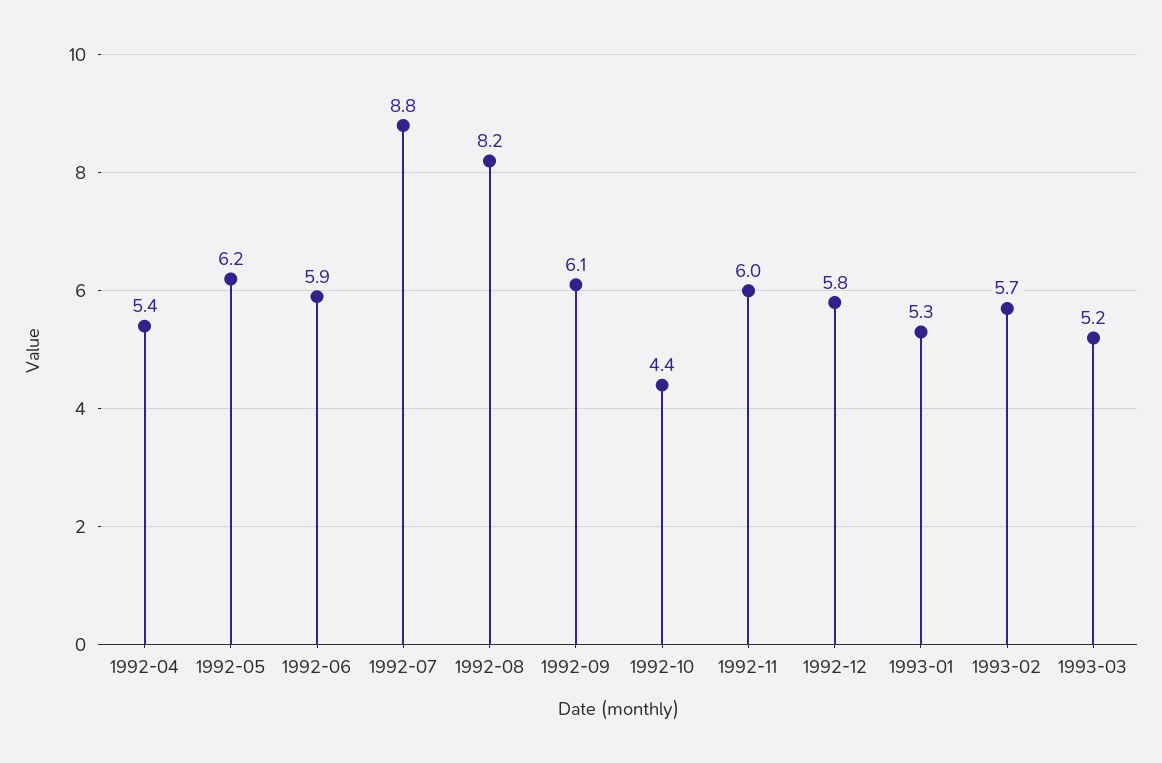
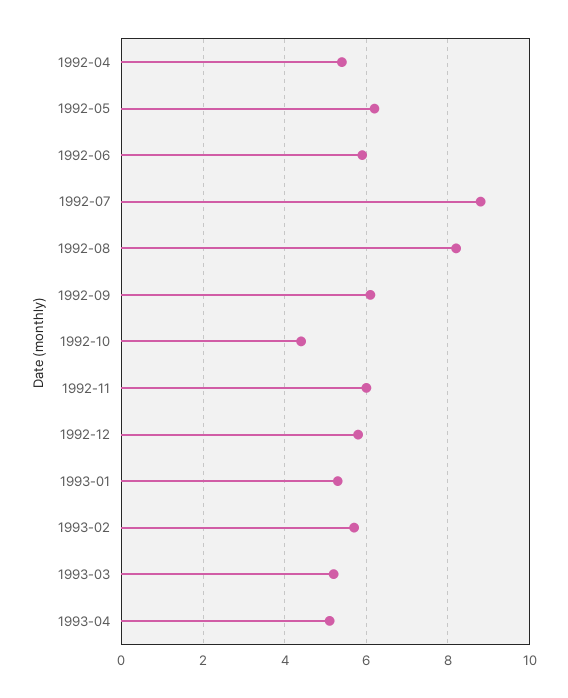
1993-04: none -> 5

